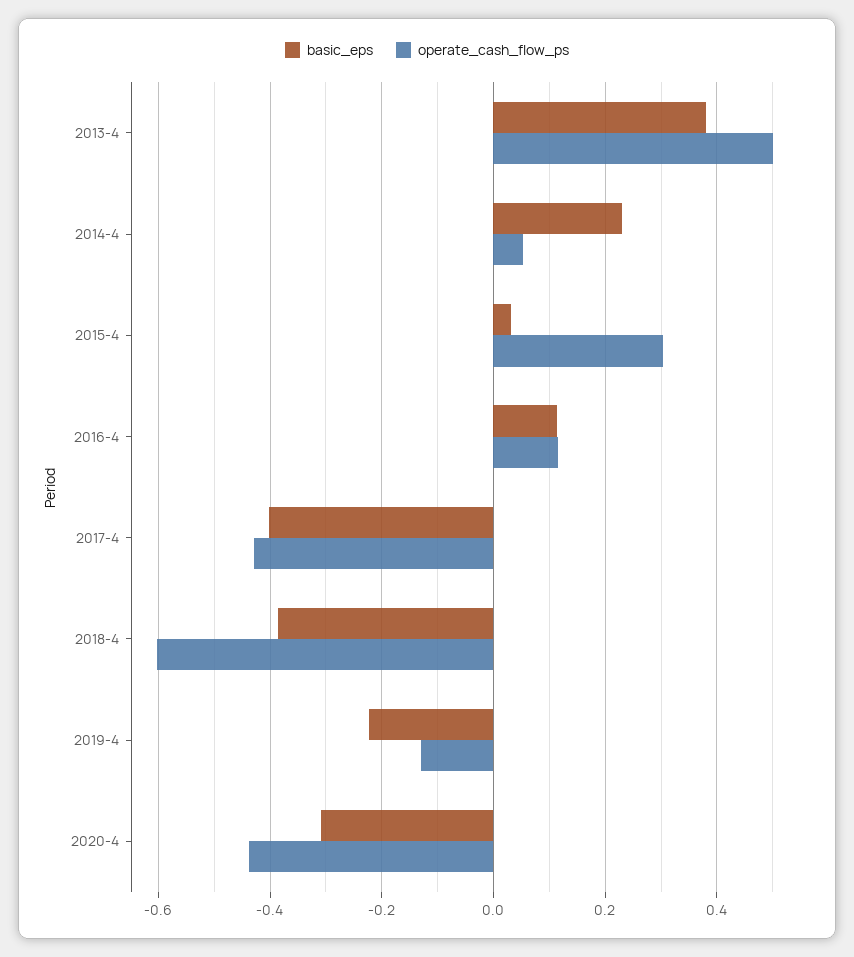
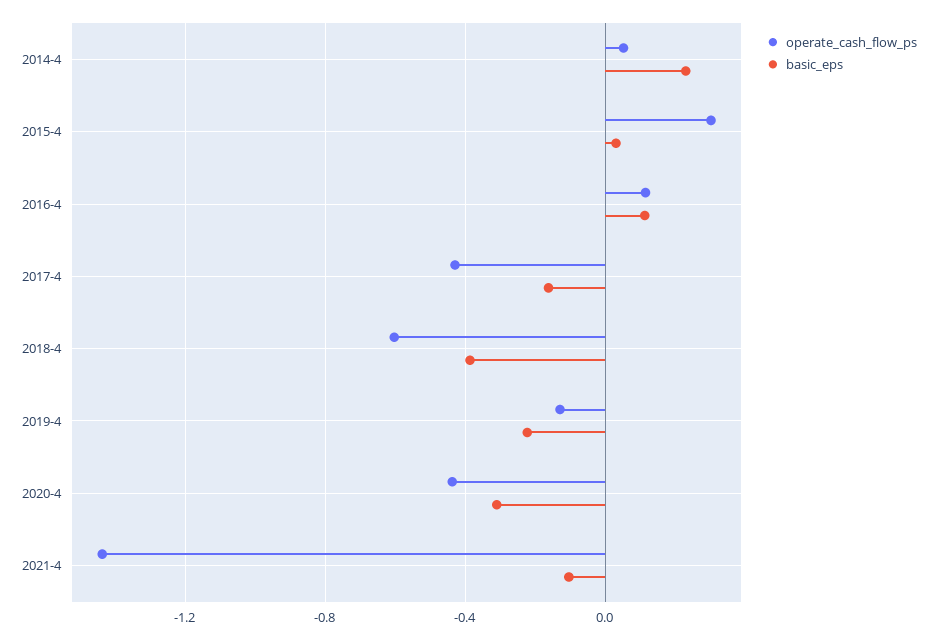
basic_eps, 2013-4: 0.38 -> none
operate_cash_flow_ps, 2013-4: 0.5 -> none
basic_eps, 2017-4: -0.4 -> -0.15
operate_cash_flow_ps, 2021-4: none -> -1.45
basic_eps, 2021-4: none -> -0.1

